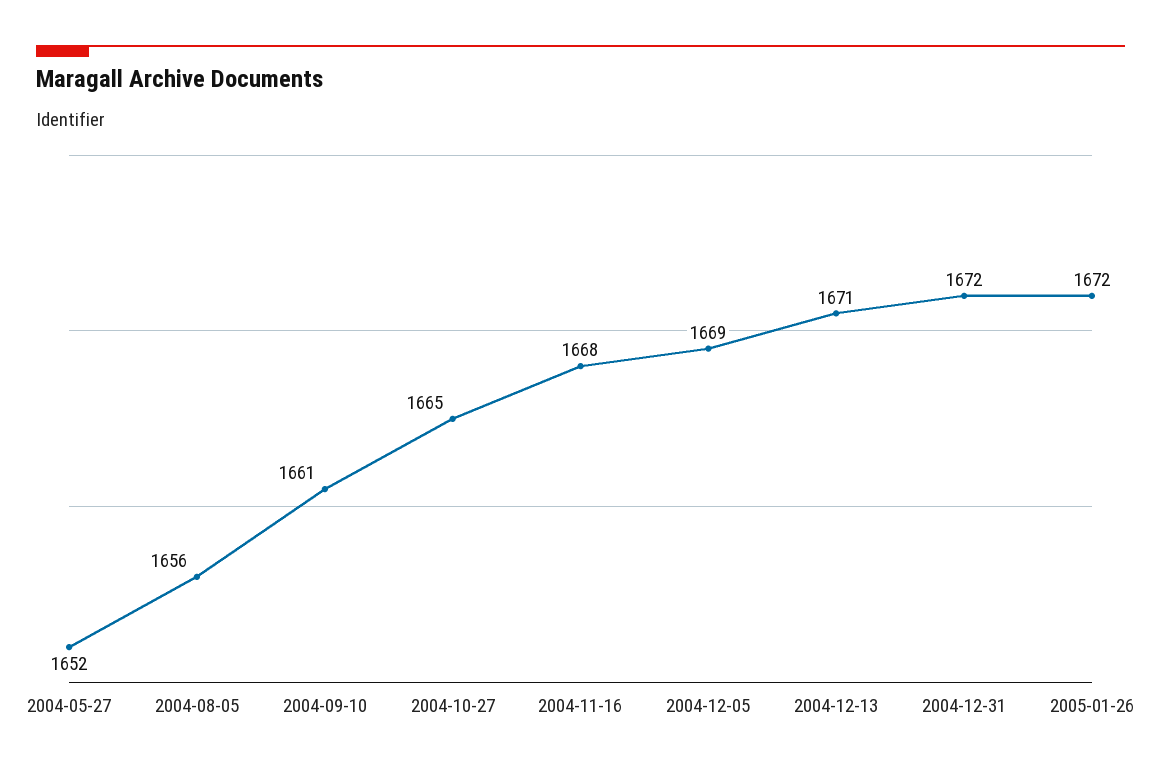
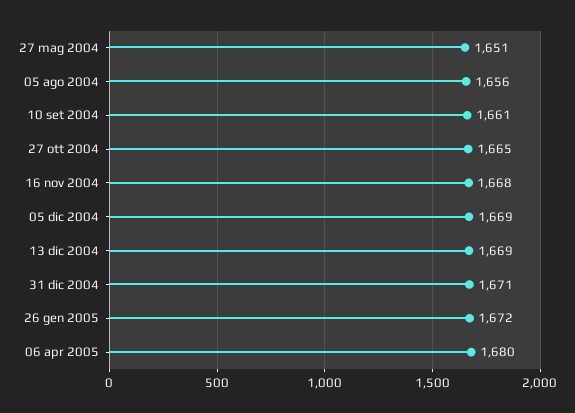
2004-05-27: 1652 -> 1651
2004-12-13: 1671 -> 1669
2004-12-31: 1672 -> 1671
06 apr 2005: none -> 1680

